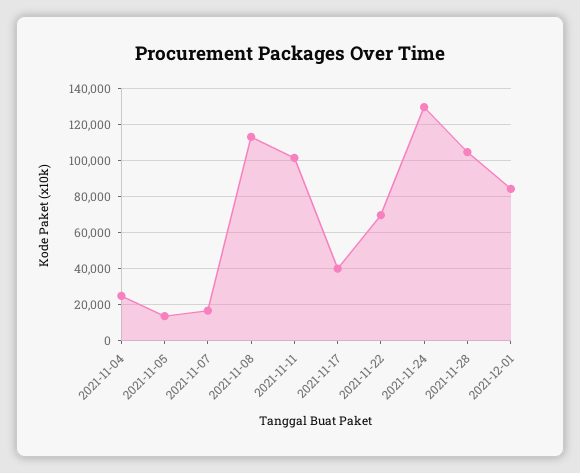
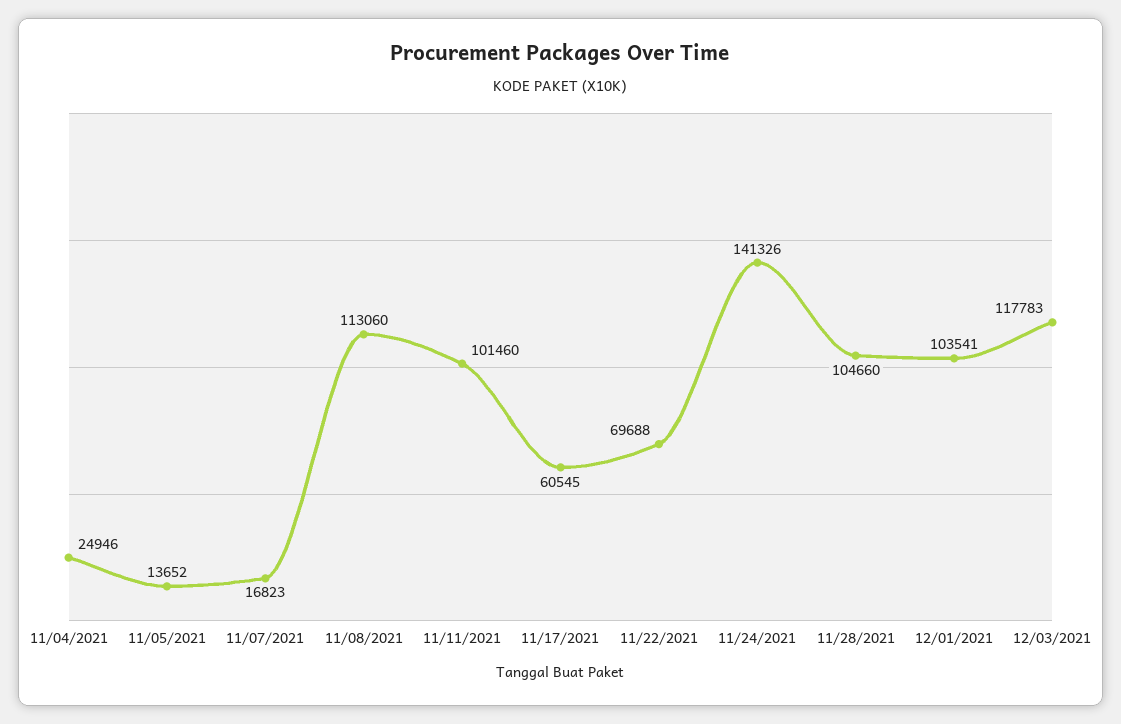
2021-11-17: 40000 -> 60545
2021-11-24: 130000 -> 141326
2021-12-01: 85000 -> 103541
12/03/2021: none -> 117783

